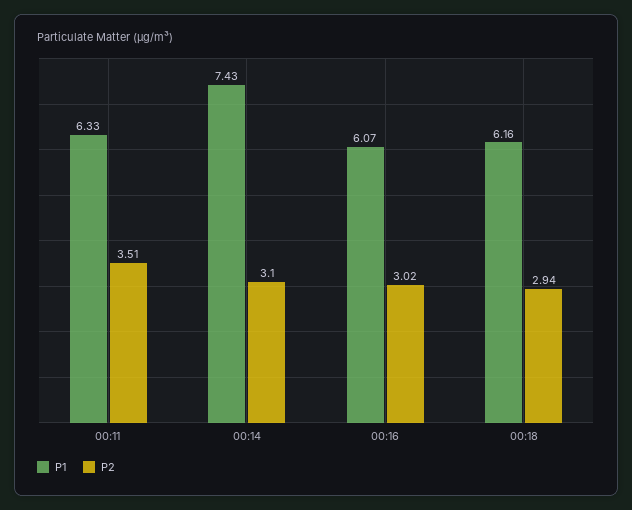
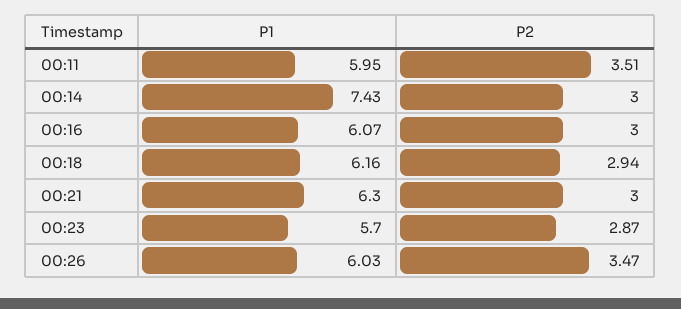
P1, 00:11: 6.33 -> 5.95
P2, 00:14: 3.1 -> 3
P2, 00:16: 3.02 -> 3
P1, 00:21: none -> 6.3
P2, 00:21: none -> 3
P1, 00:23: none -> 5.7
P2, 00:23: none -> 2.87
P1, 00:26: none -> 6.03
P2, 00:26: none -> 3.47

